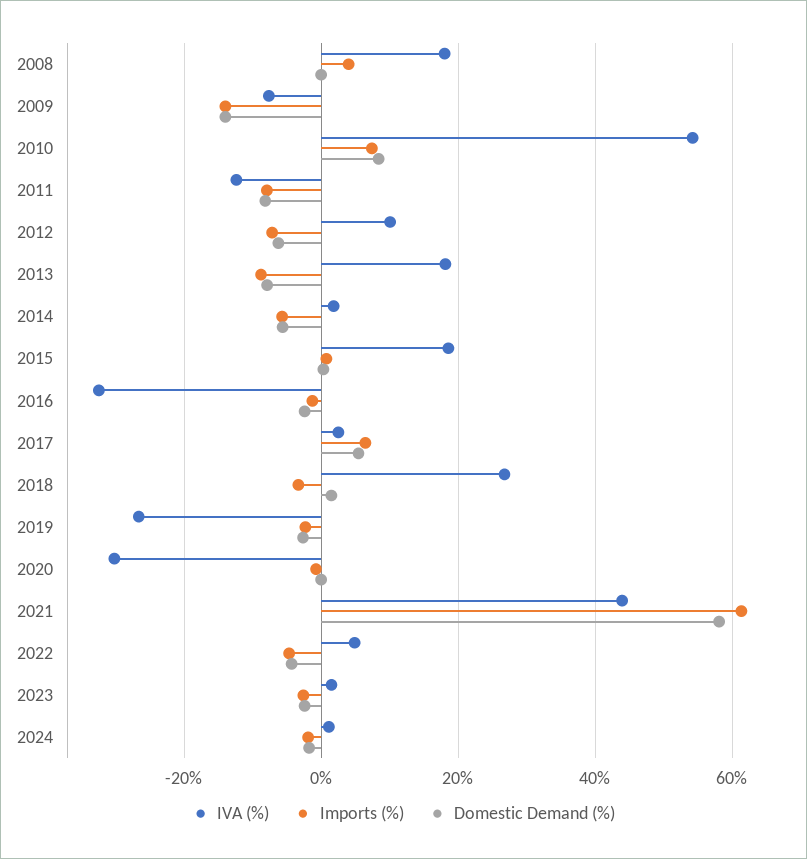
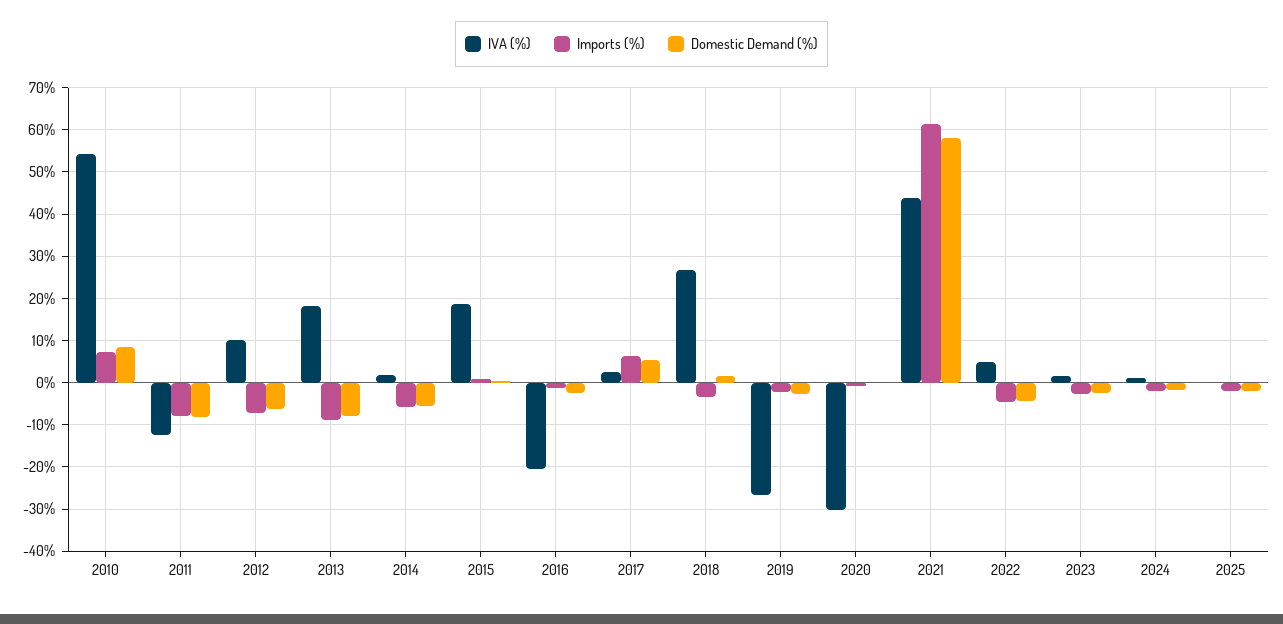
IVA (%), 2008: 18 -> none
Imports (%), 2008: 4 -> none
Domestic Demand (%), 2008: 0 -> none
IVA (%), 2009: -8 -> none
Imports (%), 2009: -14 -> none
Domestic Demand (%), 2009: -14 -> none
IVA (%), 2016: -32 -> -20
IVA (%), 2025: none -> 0
Imports (%), 2025: none -> -2
Domestic Demand (%), 2025: none -> -2

